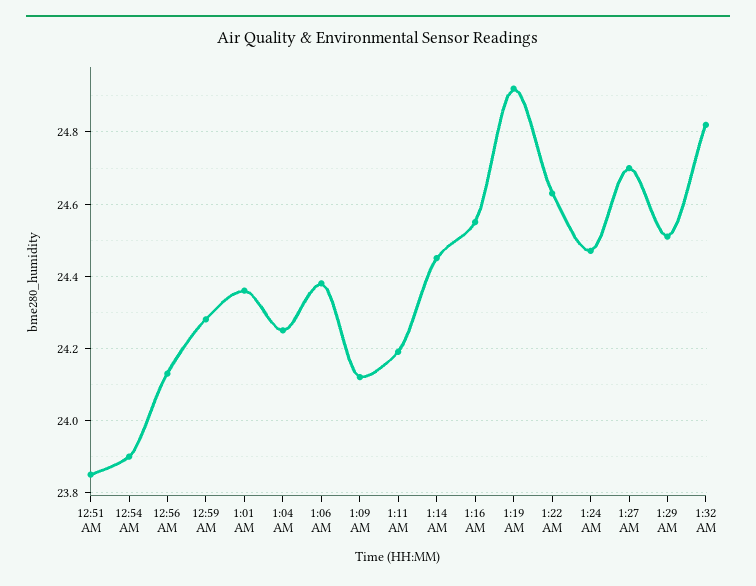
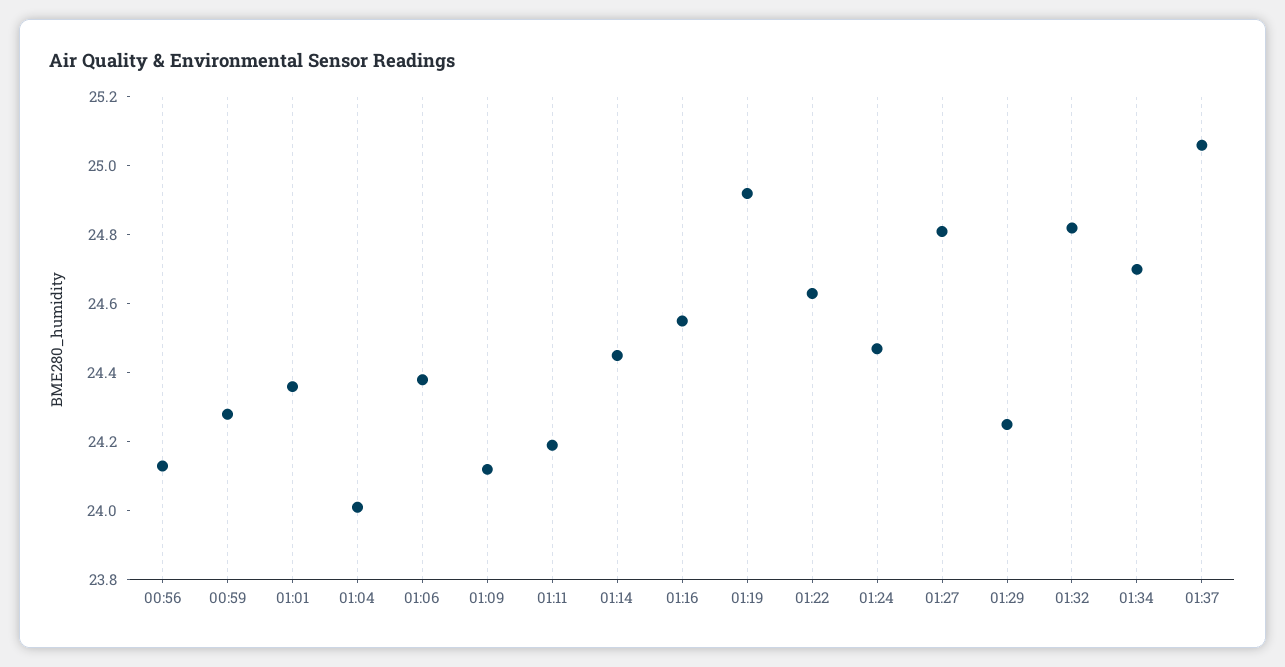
12:51 AM: 23.85 -> none
12:54 AM: 23.9 -> none
1:04 AM: 24.25 -> 24
1:27 AM: 24.7 -> 24.8
1:29 AM: 24.5 -> 24.25
01:34: none -> 24.7
01:37: none -> 25.05

